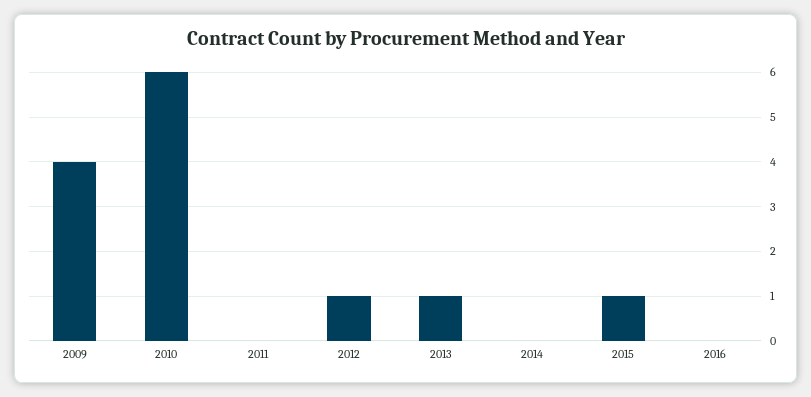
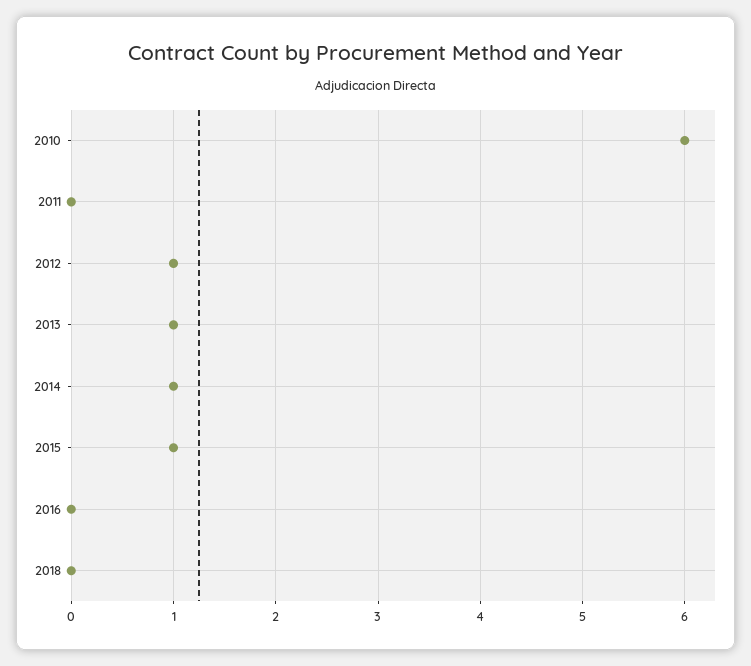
2009: 4 -> none
2014: 0 -> 1
2018: none -> 0

